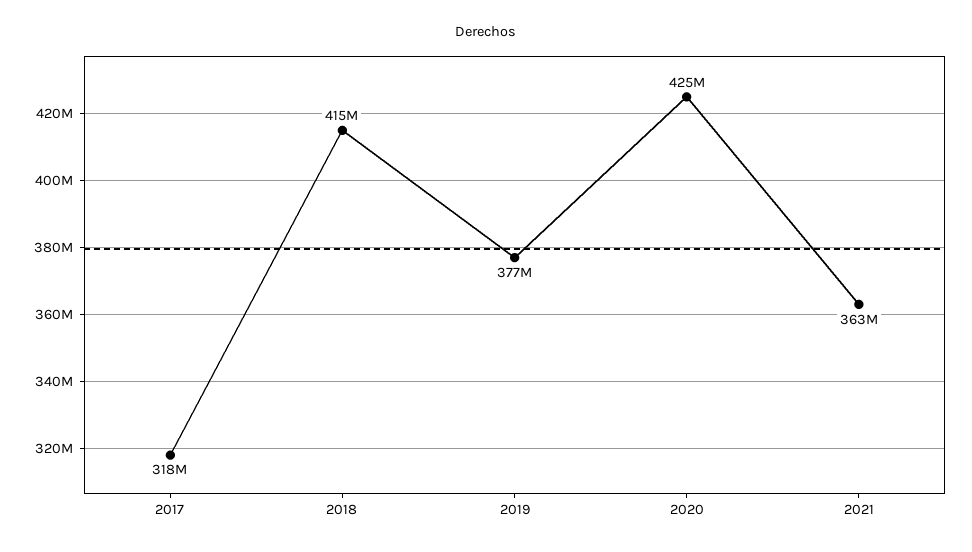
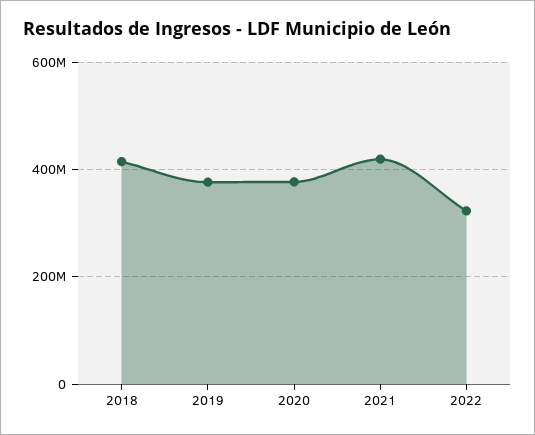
2017: 318000000 -> none
2020: 425000000 -> 380000000
2021: 363000000 -> 420000000
2022: none -> 320000000

